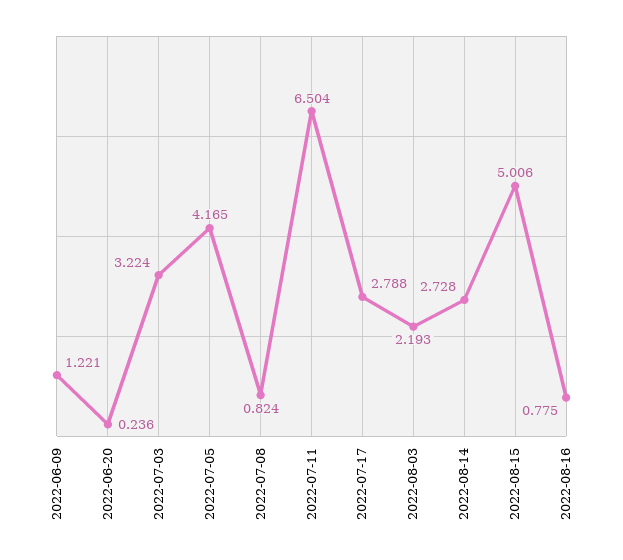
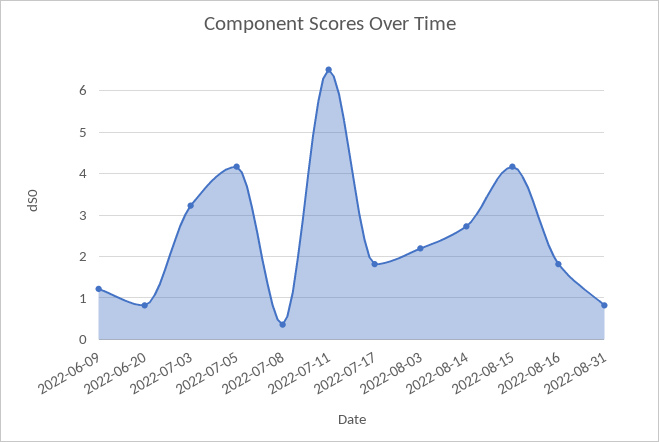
2022-06-20: 0.236 -> 0.8
2022-07-08: 0.824 -> 0.4
2022-07-17: 2.788 -> 1.8
2022-08-15: 5.006 -> 4.2
2022-08-16: 0.775 -> 1.8
2022-08-31: none -> 0.8

